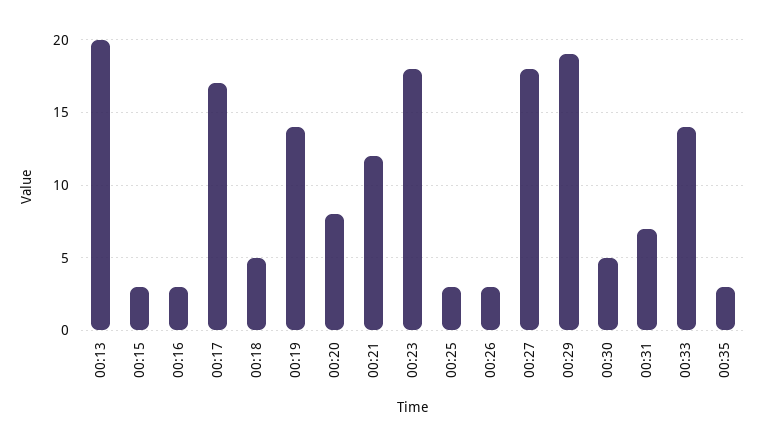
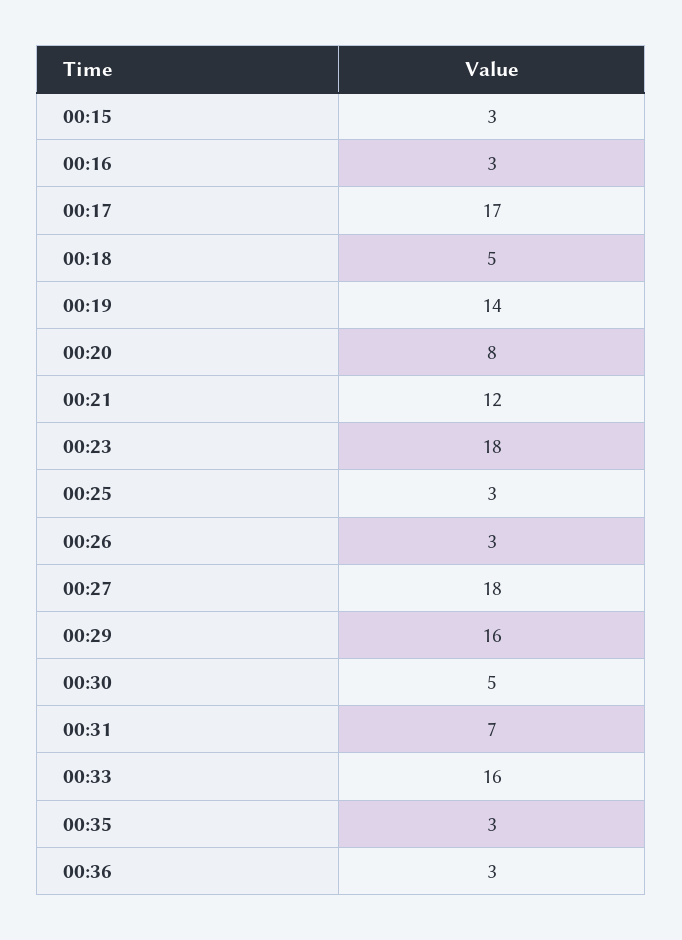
00:13: 20 -> none
00:29: 19 -> 16
00:33: 14 -> 16
00:36: none -> 3

